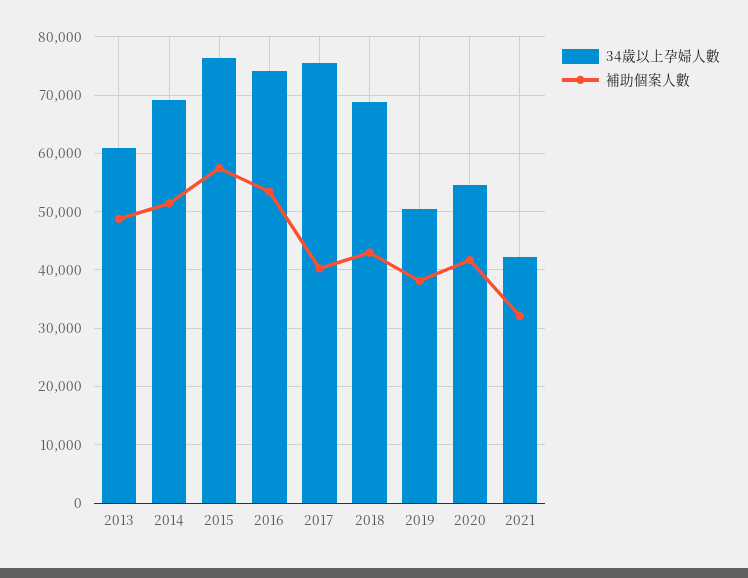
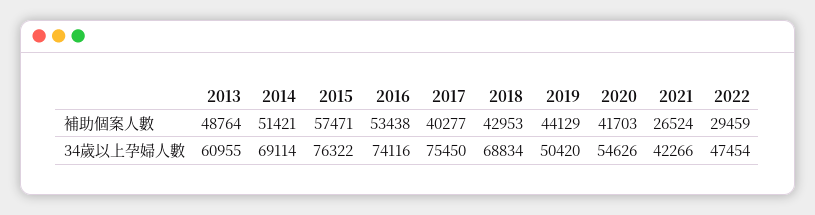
補助個案人數, 2019: 38000 -> 44129
補助個案人數, 2021: 32000 -> 26524
補助個案人數, 2022: none -> 29459
34歲以上孕婦人數, 2022: none -> 47454

